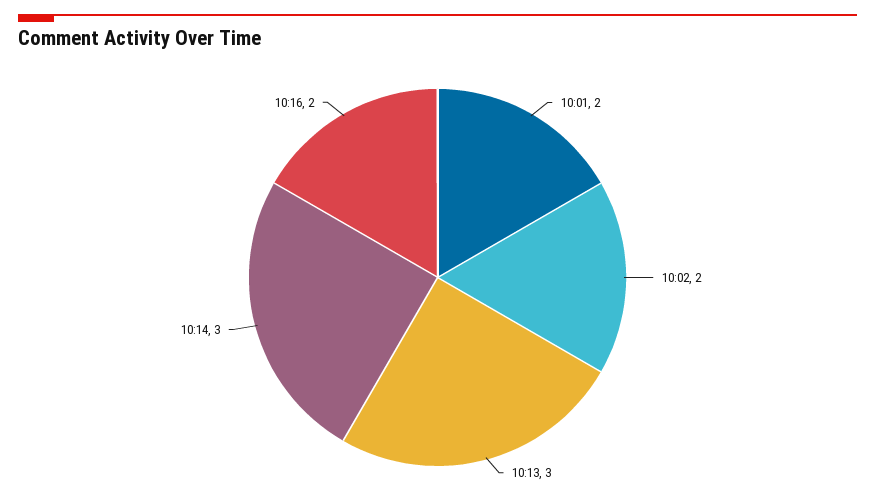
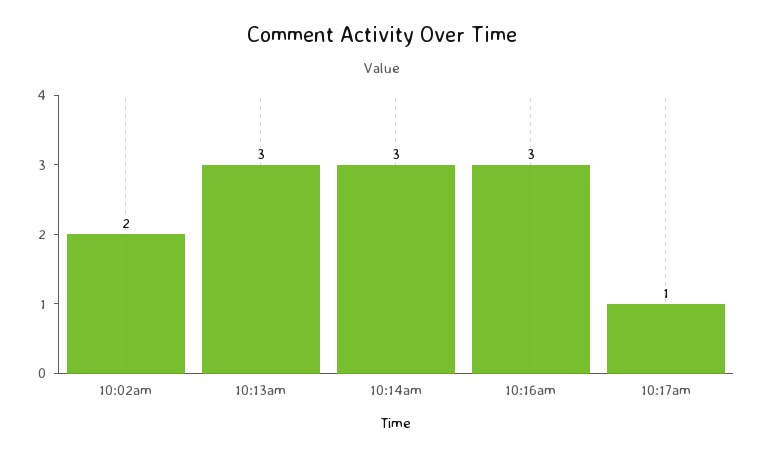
10:01: 2 -> none
10:16: 2 -> 3
10:17am: none -> 1

